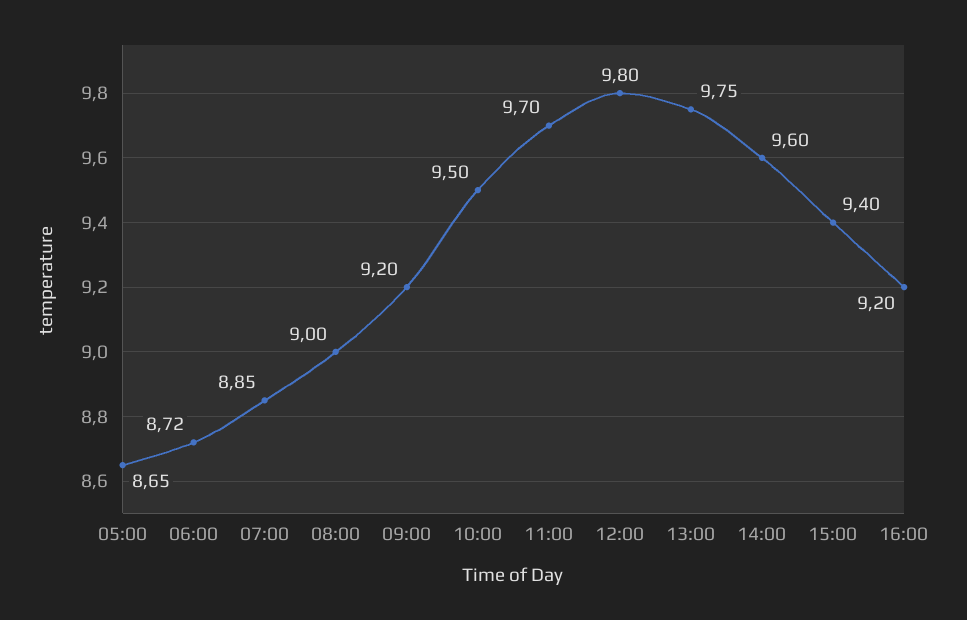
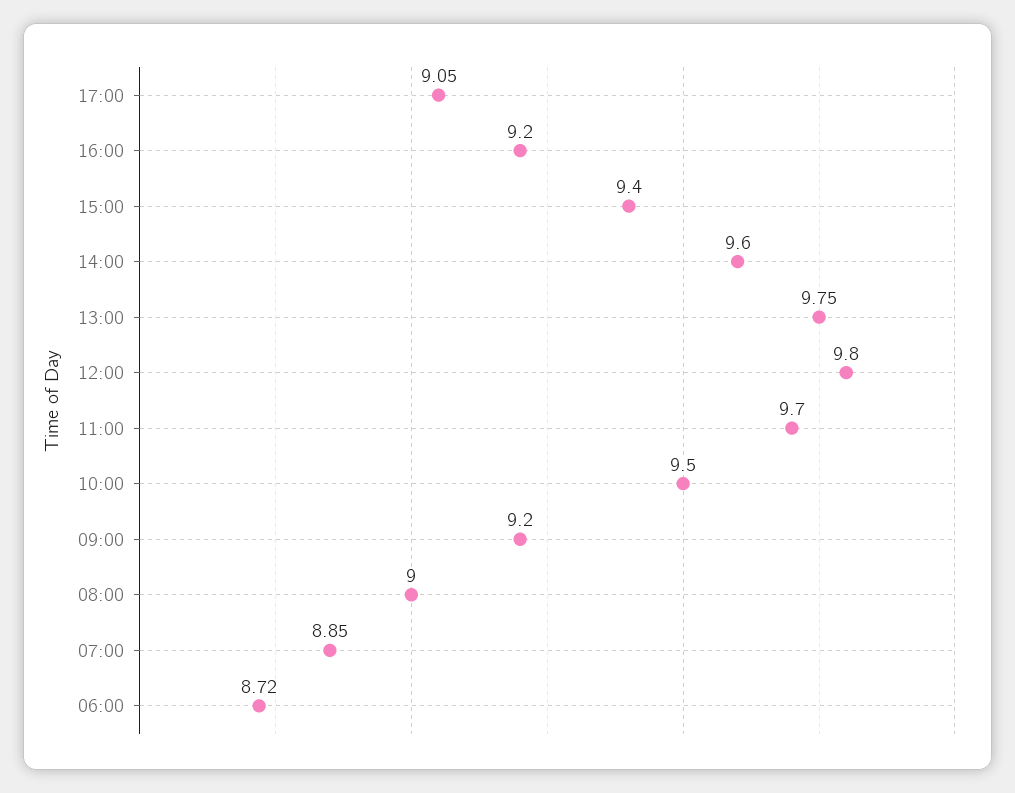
05:00: 8.65 -> none
17:00: none -> 9.05

